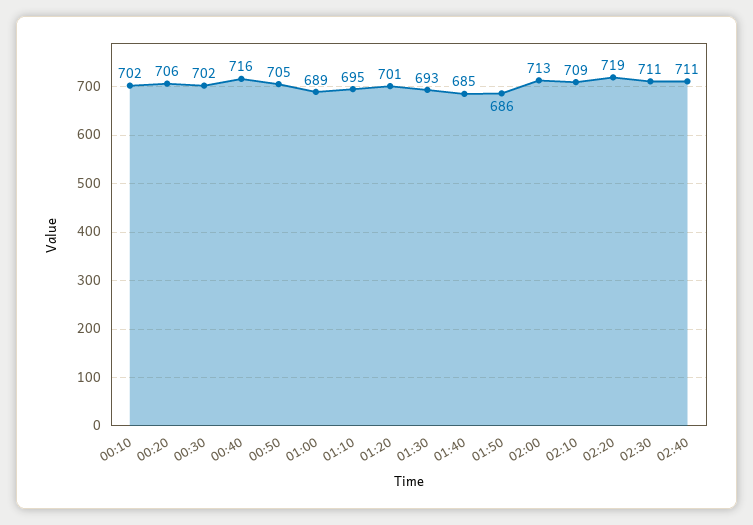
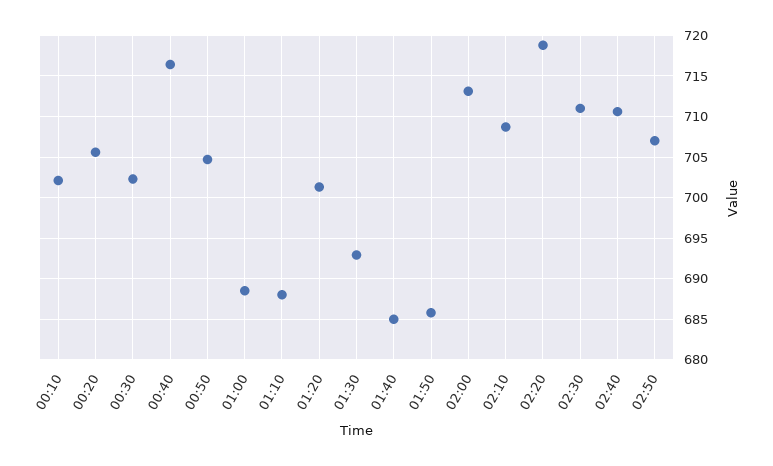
01:10: 695 -> 688
02:50: none -> 707

